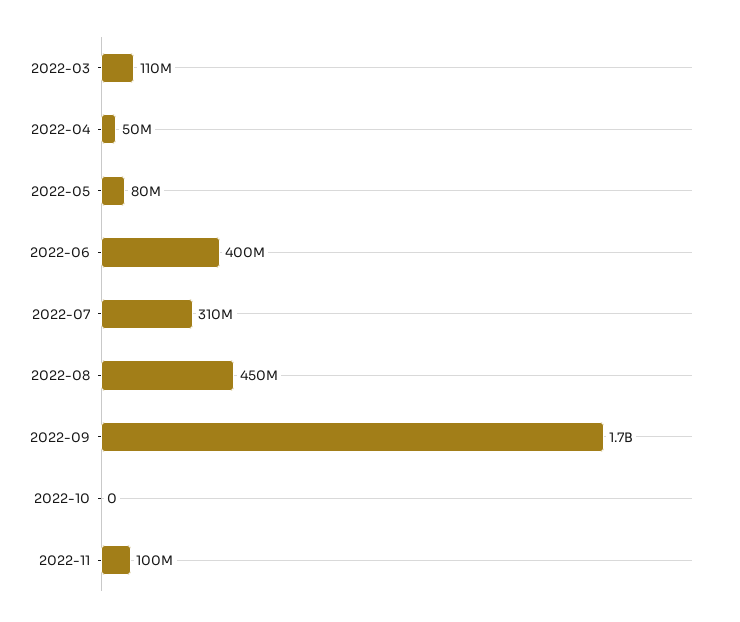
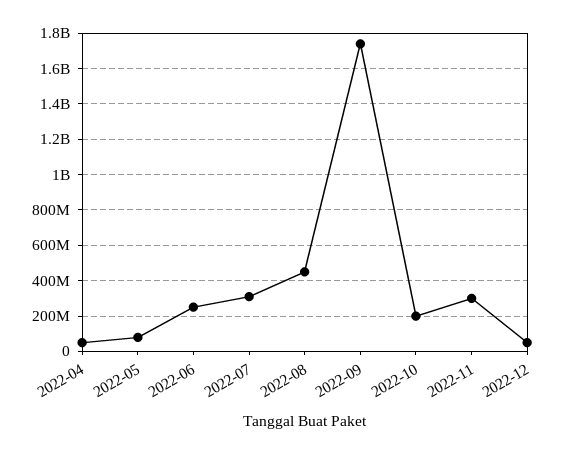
2022-03: 110000000 -> none
2022-06: 400000000 -> 250000000
2022-10: 0 -> 200000000
2022-11: 100000000 -> 300000000
2022-12: none -> 50000000

